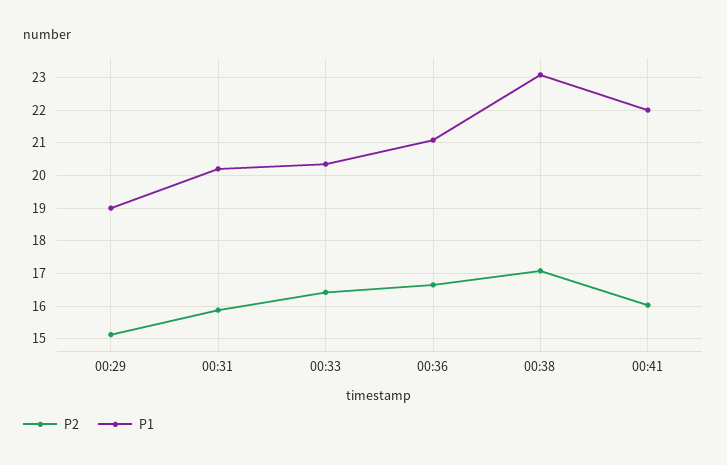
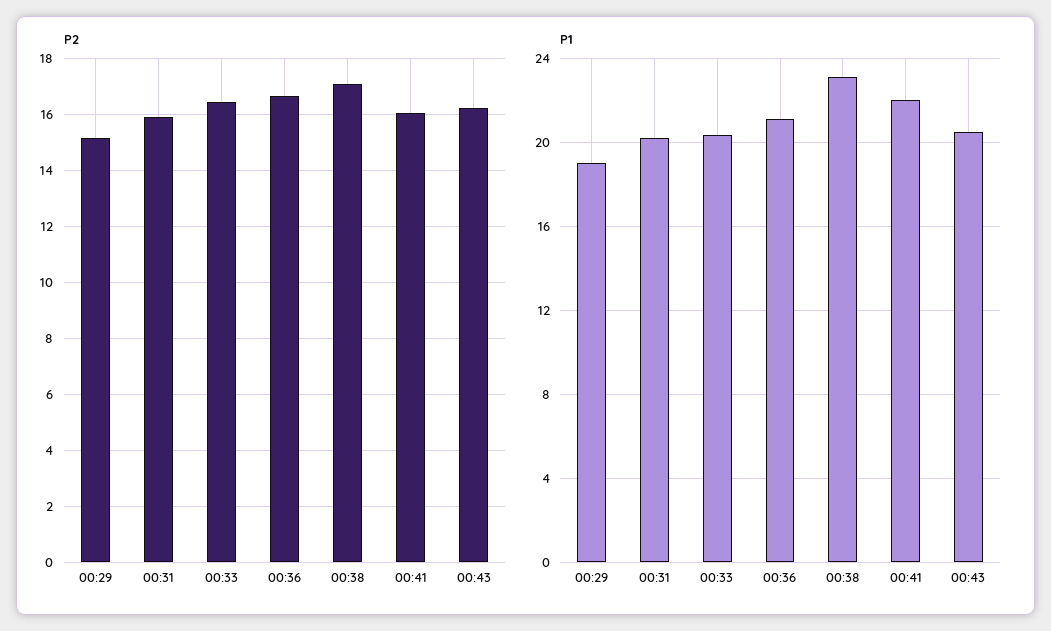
P2, 00:43: none -> 16.25
P1, 00:43: none -> 20.5

